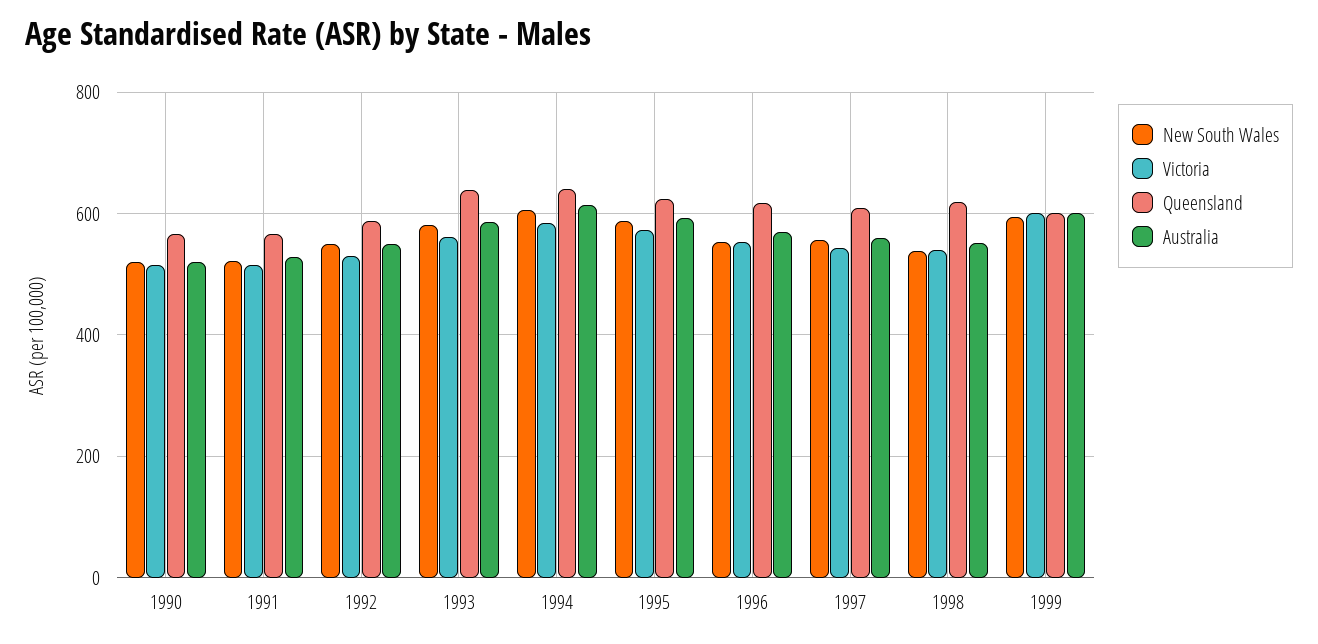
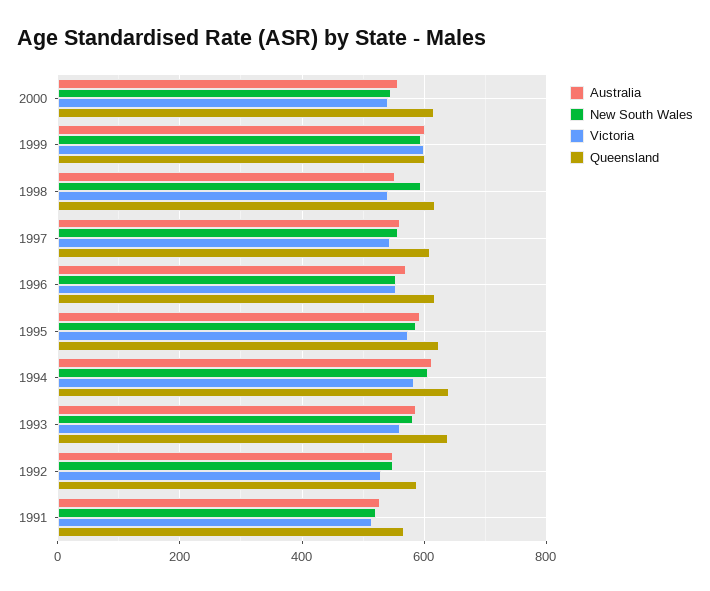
New South Wales, 1990: 520 -> none
Victoria, 1990: 520 -> none
Queensland, 1990: 560 -> none
Australia, 1990: 520 -> none
New South Wales, 1998: 540 -> 600
Australia, 2000: none -> 560
New South Wales, 2000: none -> 540
Victoria, 2000: none -> 540
Queensland, 2000: none -> 620

